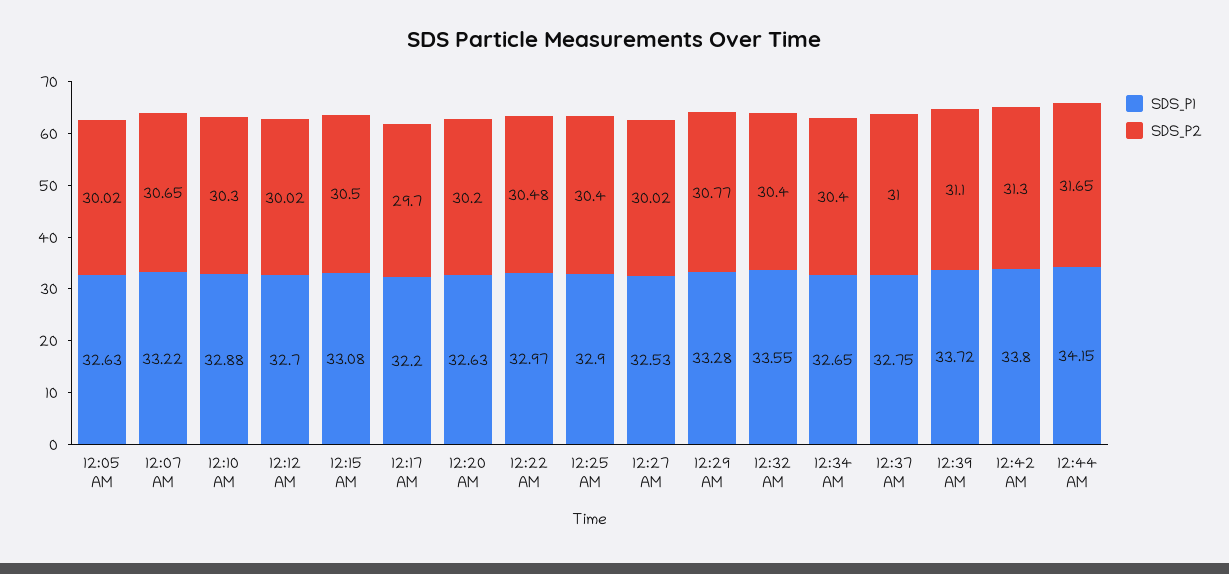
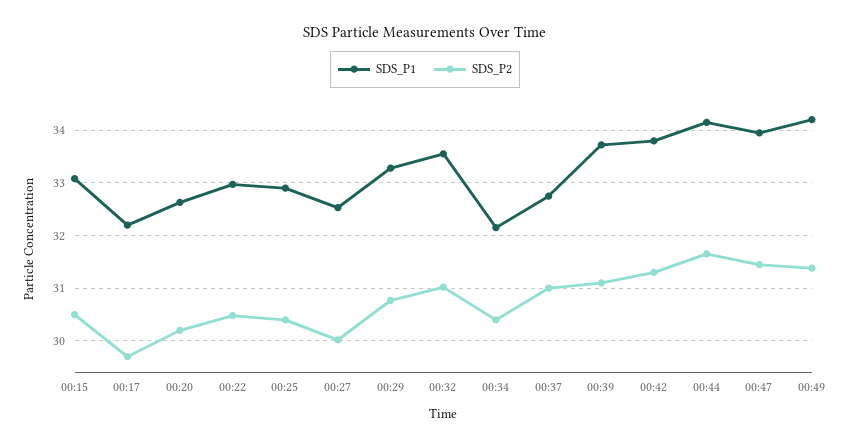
SDS_P1, 12:05 AM: 32.63 -> none
SDS_P2, 12:05 AM: 30.02 -> none
SDS_P1, 12:07 AM: 33.22 -> none
SDS_P2, 12:07 AM: 30.65 -> none
SDS_P1, 12:10 AM: 32.88 -> none
SDS_P2, 12:10 AM: 30.3 -> none
SDS_P1, 12:12 AM: 32.7 -> none
SDS_P2, 12:12 AM: 30.02 -> none
SDS_P2, 12:32 AM: 30.4 -> 31
SDS_P1, 12:34 AM: 32.65 -> 32.2
SDS_P1, 00:47: none -> 34
SDS_P2, 00:47: none -> 31.4
SDS_P1, 00:49: none -> 34.2
SDS_P2, 00:49: none -> 31.4

